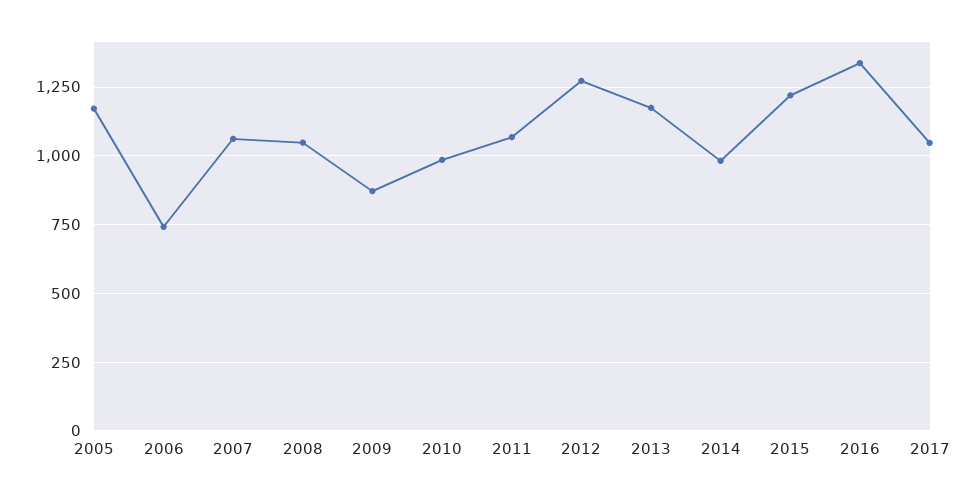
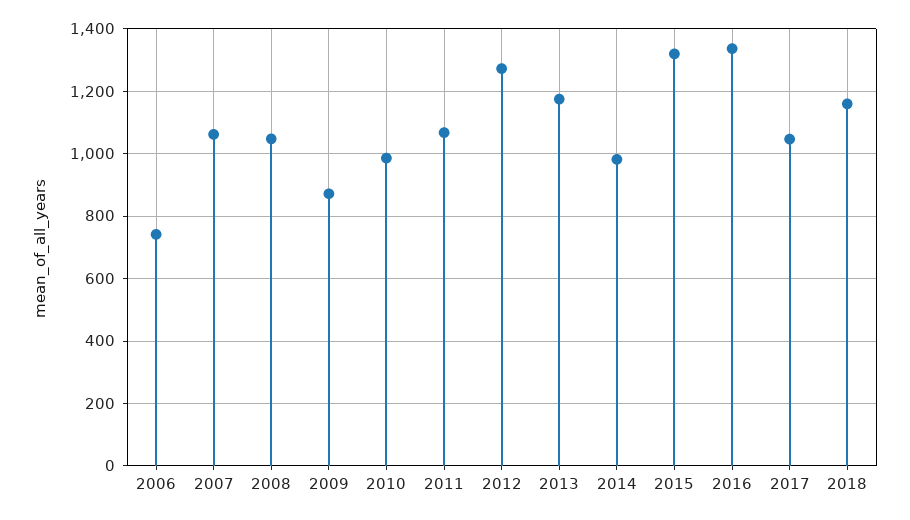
2005: 1175 -> none
2015: 1225 -> 1320
2018: none -> 1160

